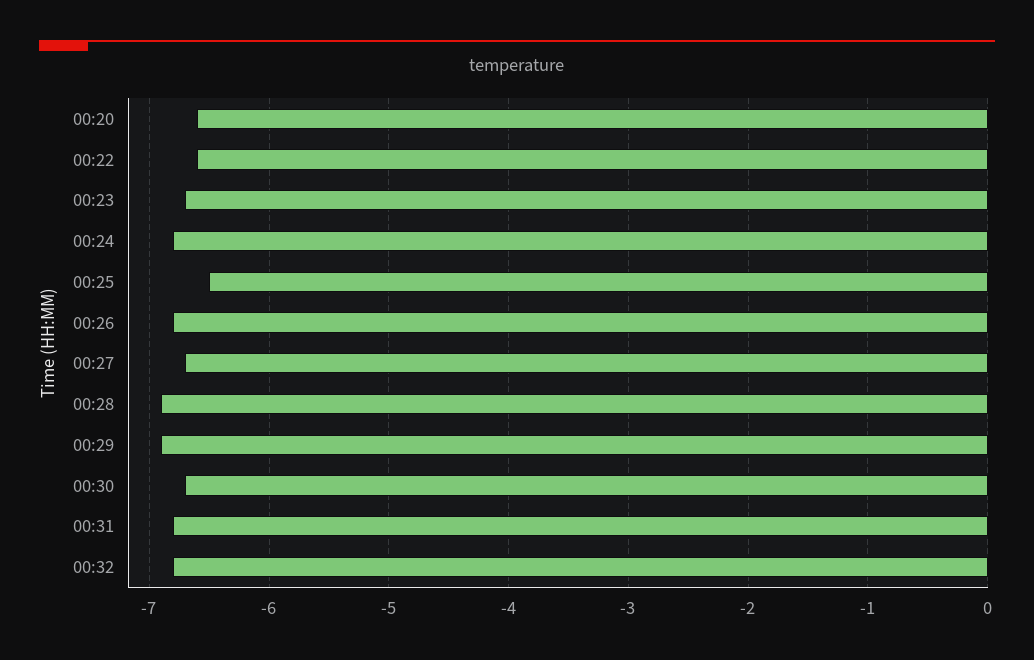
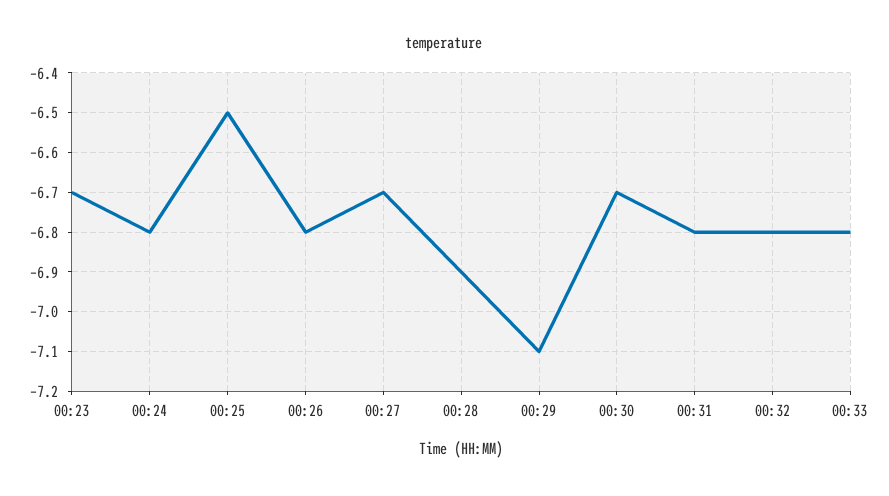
00:20: -6.6 -> none
00:22: -6.6 -> none
00:29: -6.9 -> -7.1
00:33: none -> -6.8

